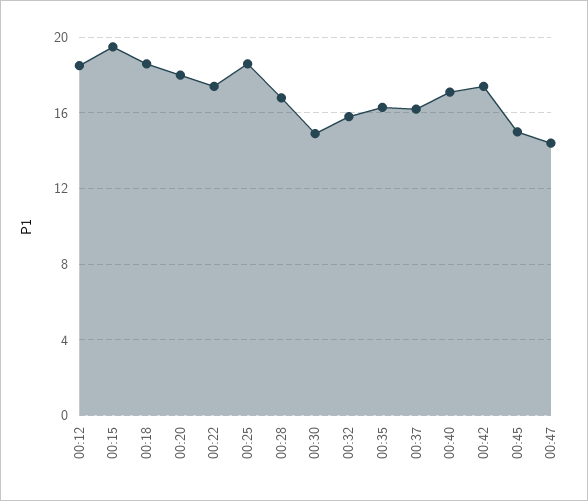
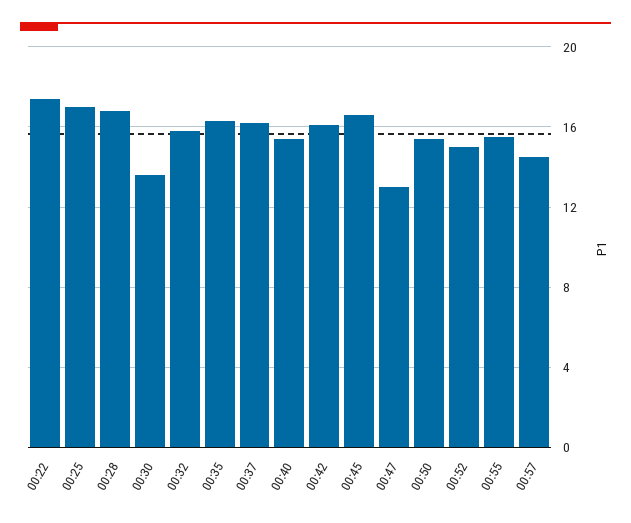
00:12: 18.5 -> none
00:15: 19.5 -> none
00:18: 18.5 -> none
00:20: 18 -> none
00:25: 18.5 -> 17
00:30: 15 -> 13.5
00:40: 17 -> 15.5
00:42: 17.5 -> 16
00:45: 15 -> 16.5
00:47: 14.5 -> 13
00:50: none -> 15.5
00:52: none -> 15
00:55: none -> 15.5
00:57: none -> 14.5

